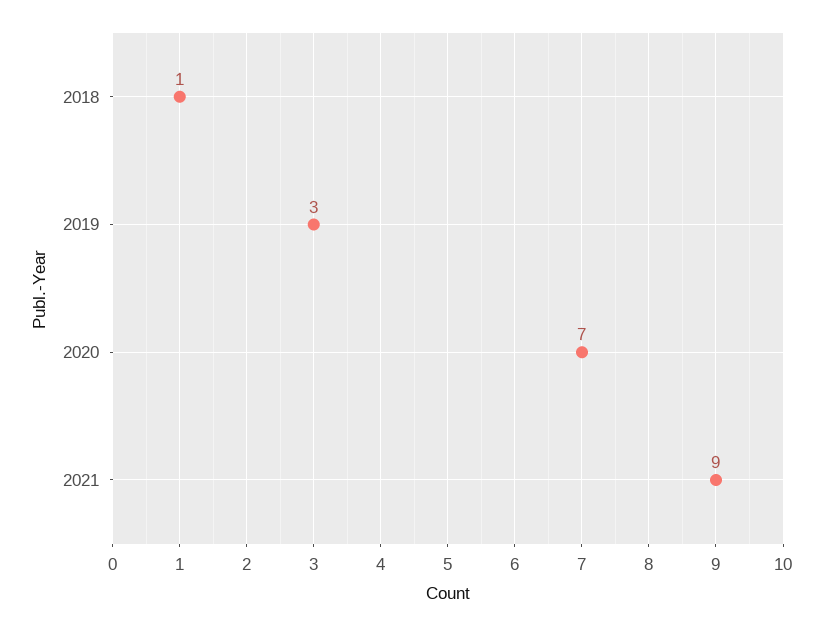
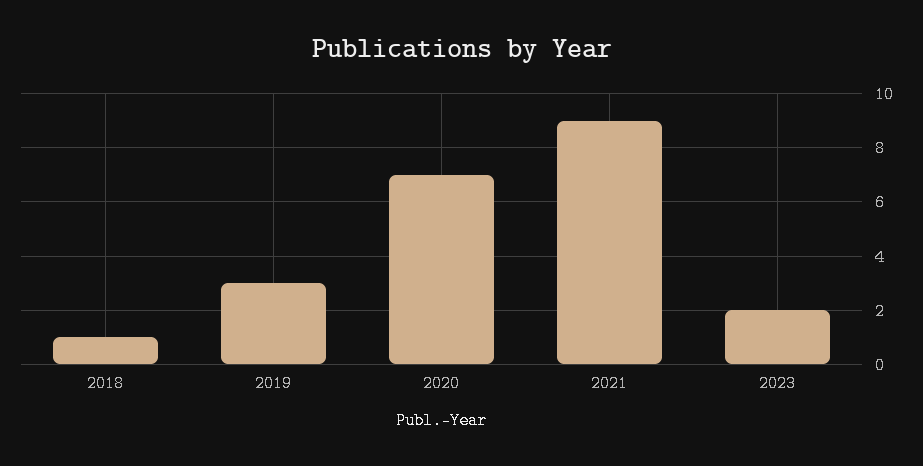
2023: none -> 2

